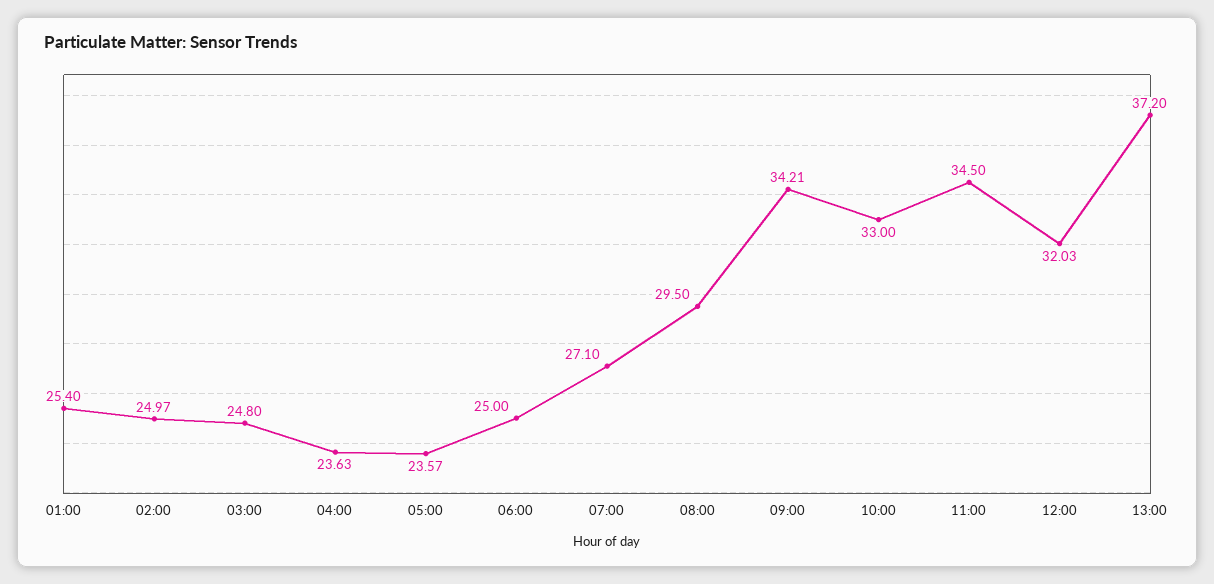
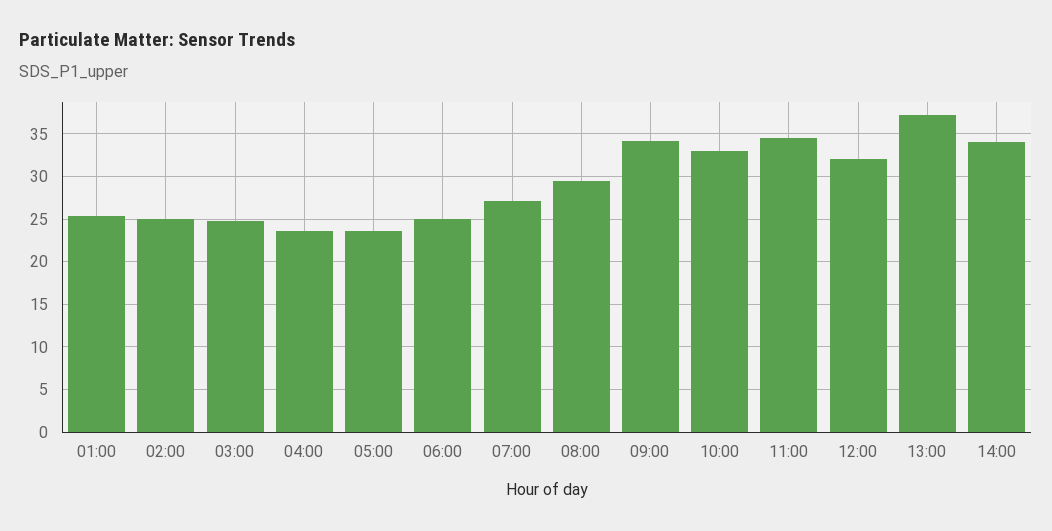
14:00: none -> 34

